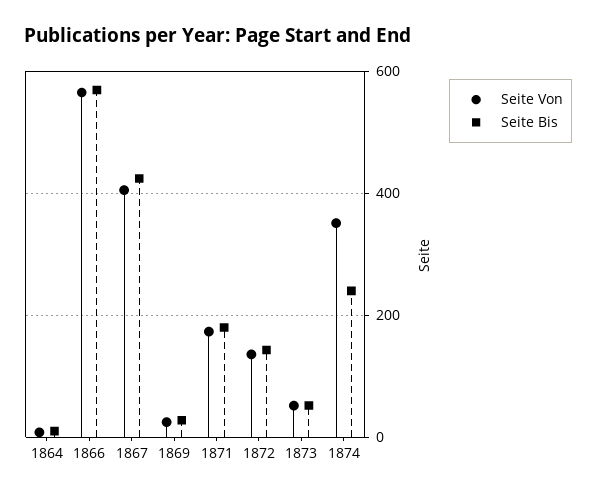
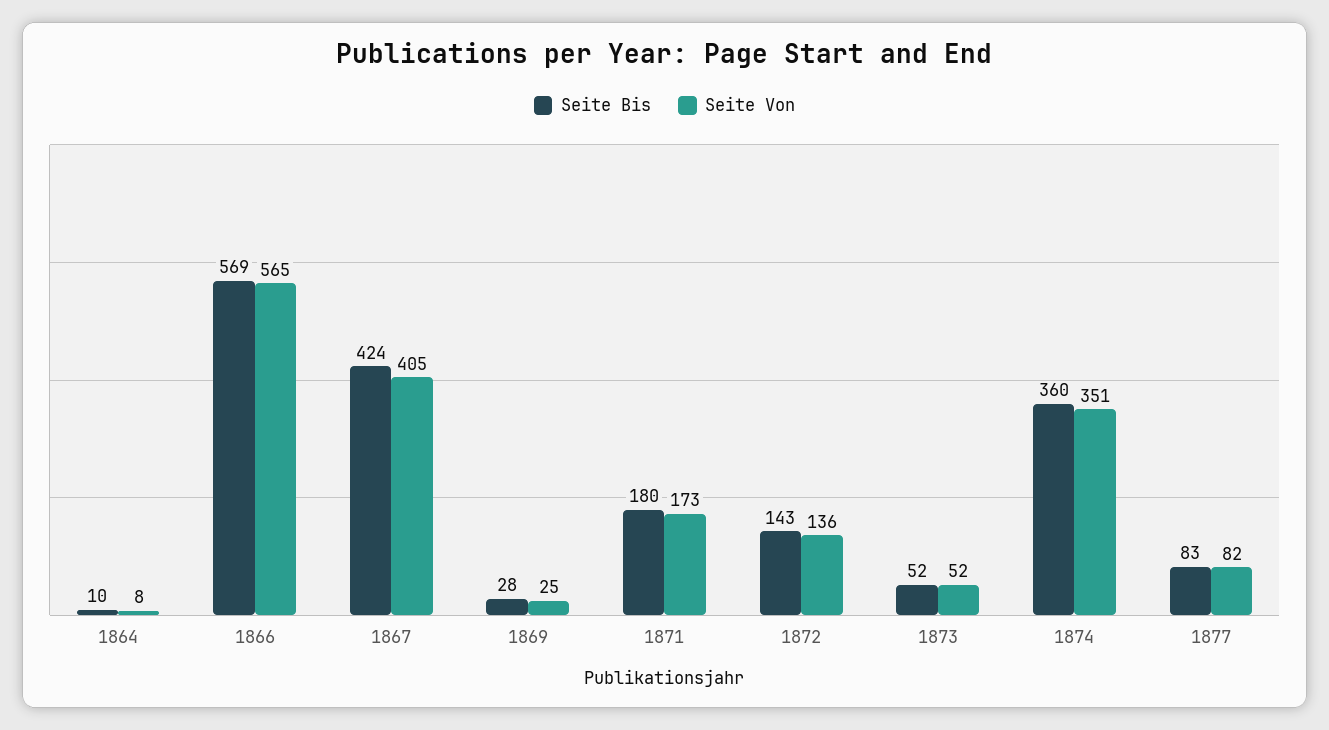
Seite Bis, 1874: 240 -> 360
Seite Bis, 1877: none -> 83
Seite Von, 1877: none -> 82

